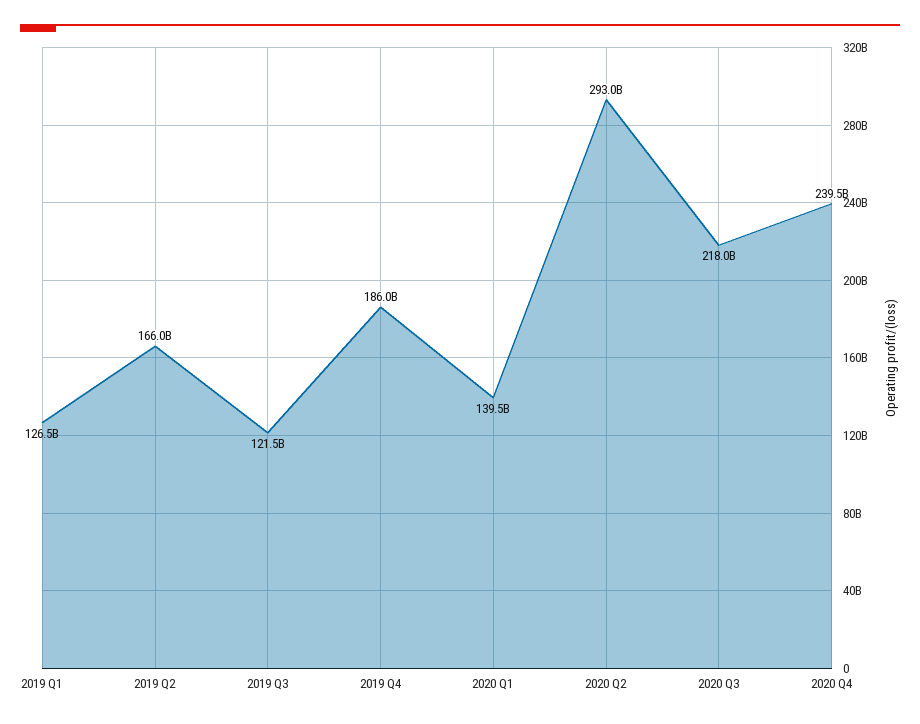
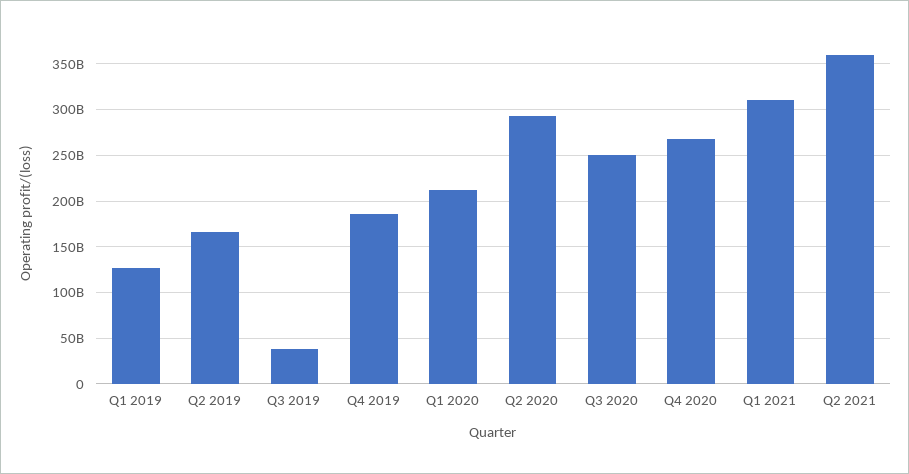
2019 Q3: 121500000000 -> 40000000000
2020 Q1: 139500000000 -> 210000000000
2020 Q3: 218000000000 -> 250000000000
2020 Q4: 239500000000 -> 270000000000
Q1 2021: none -> 310000000000
Q2 2021: none -> 360000000000

